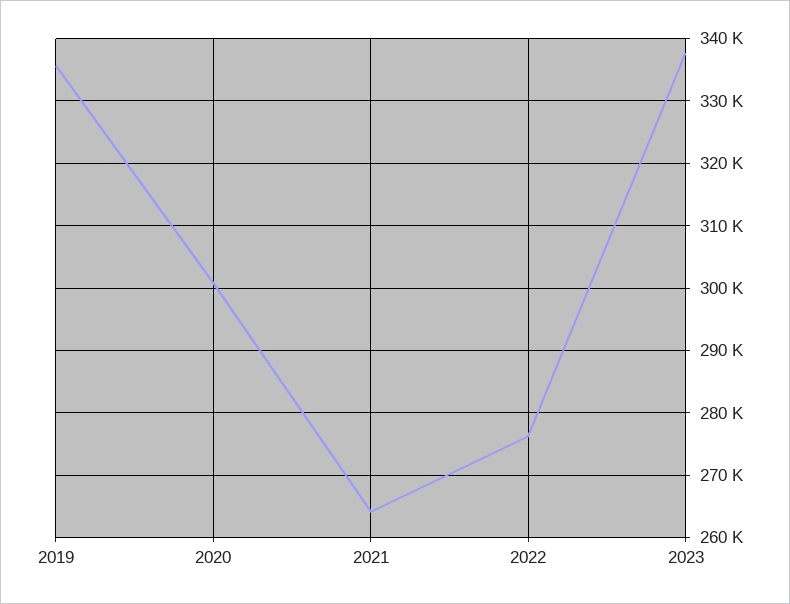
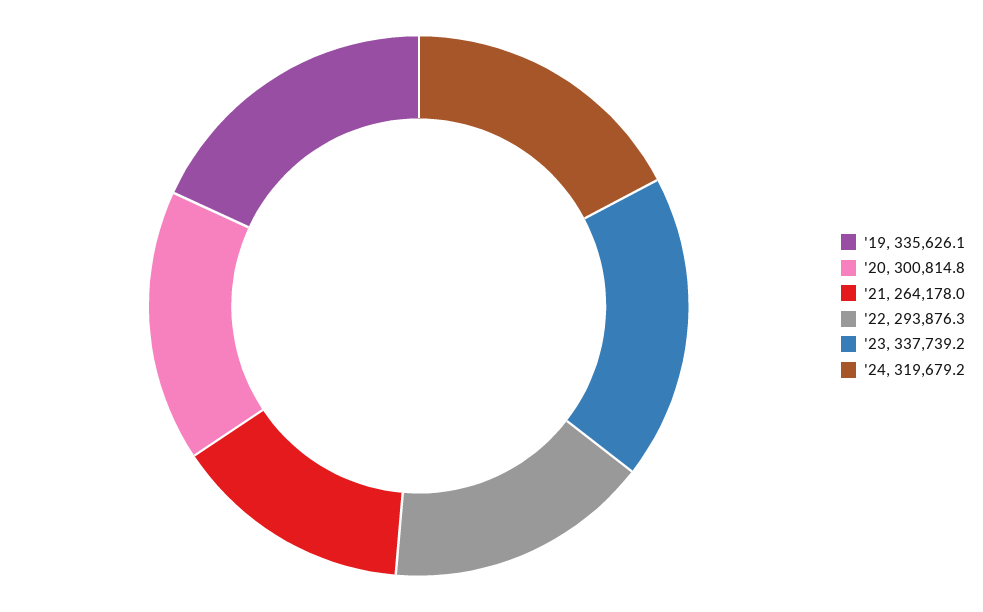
2022: 276000 -> 293876.3
'24: none -> 319679.2

